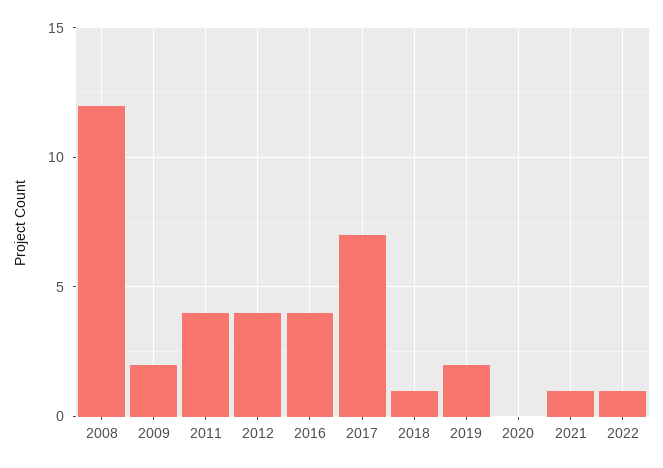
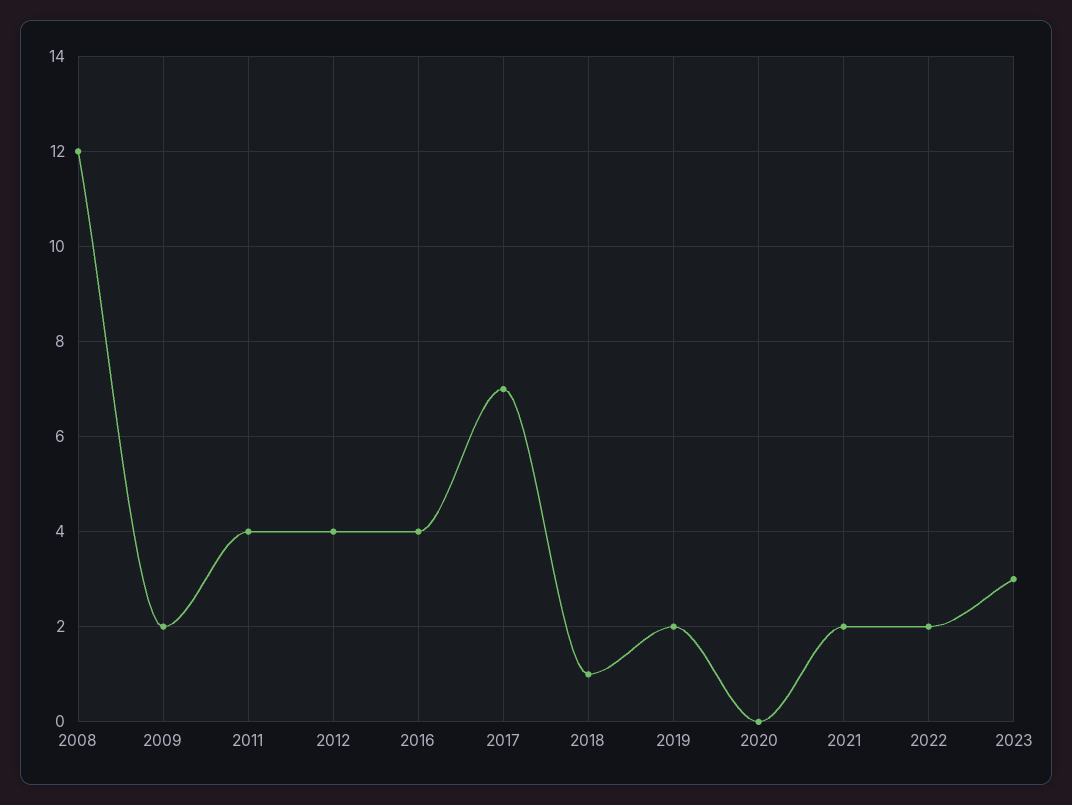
2021: 1 -> 2
2022: 1 -> 2
2023: none -> 3

